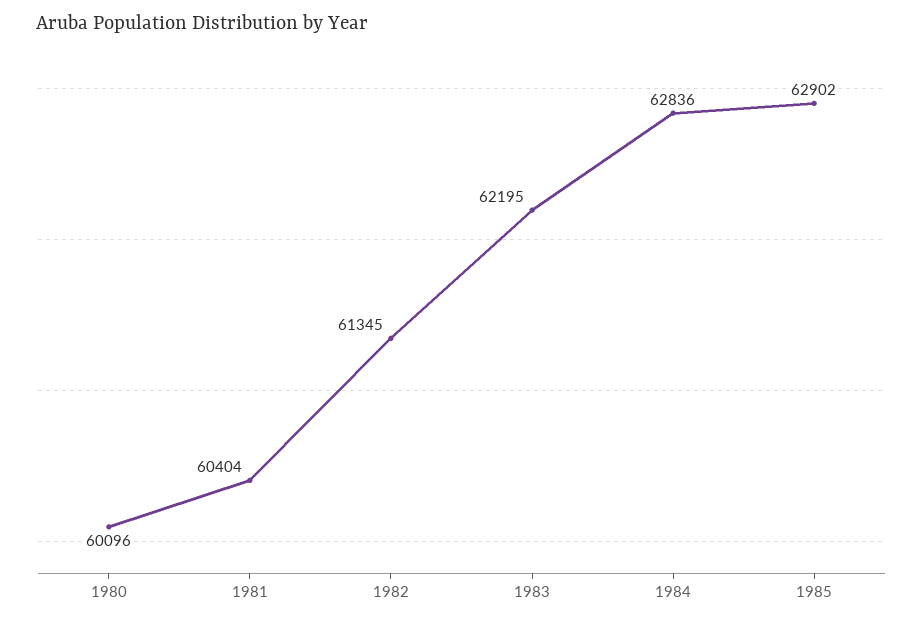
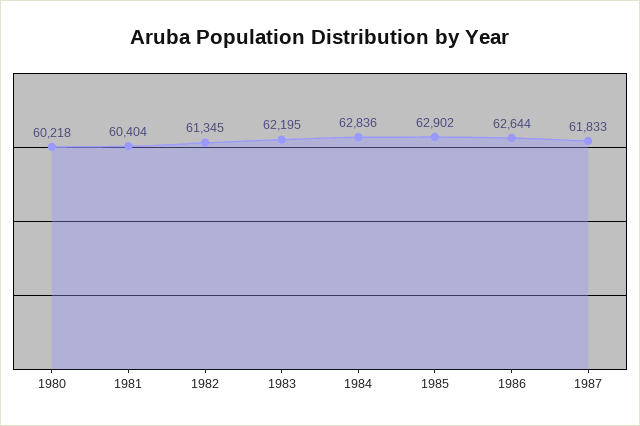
1980: 60096 -> 60218
1986: none -> 62644
1987: none -> 61833

